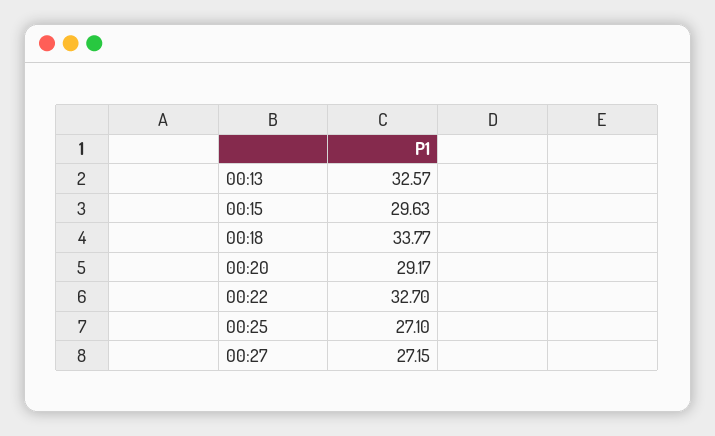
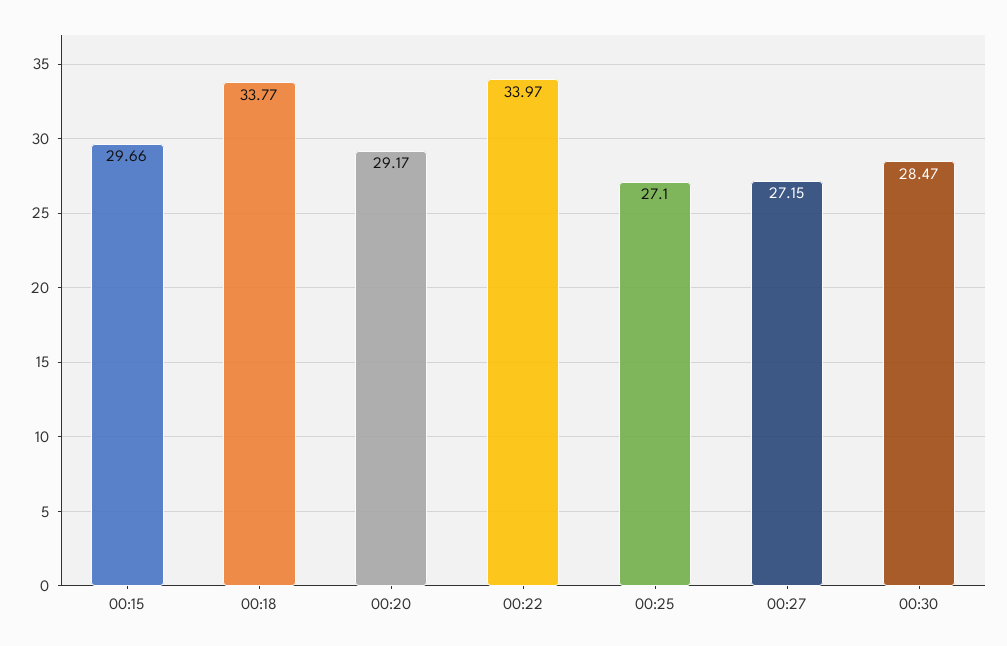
00:13: 32.57 -> none
00:15: 29.63 -> 29.66
00:22: 32.7 -> 33.97
00:30: none -> 28.47

